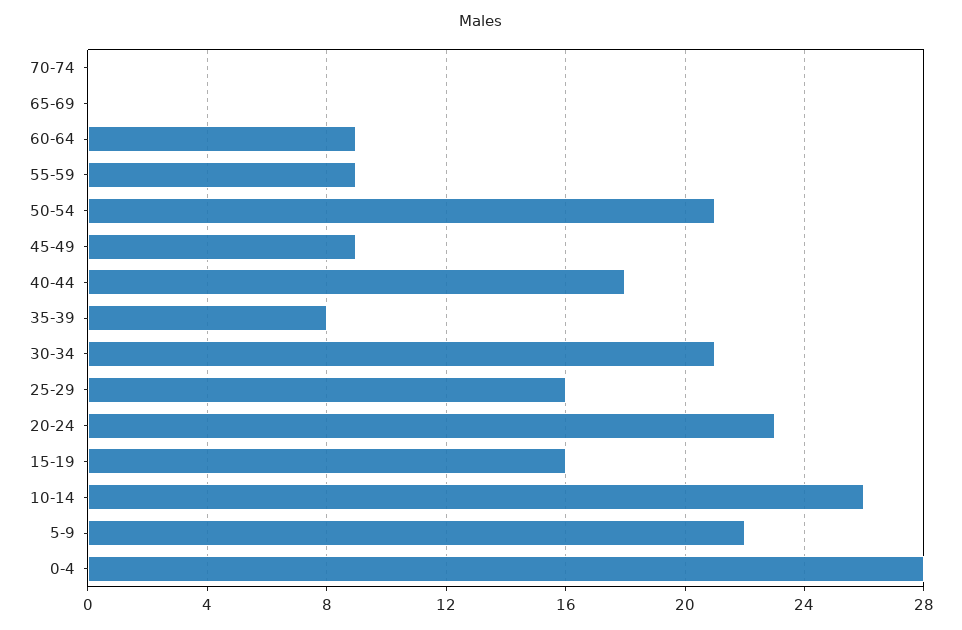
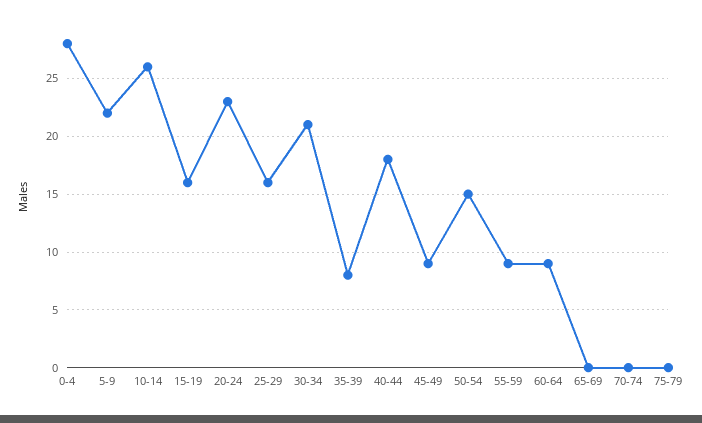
50-54: 21 -> 15
75-79: none -> 0

